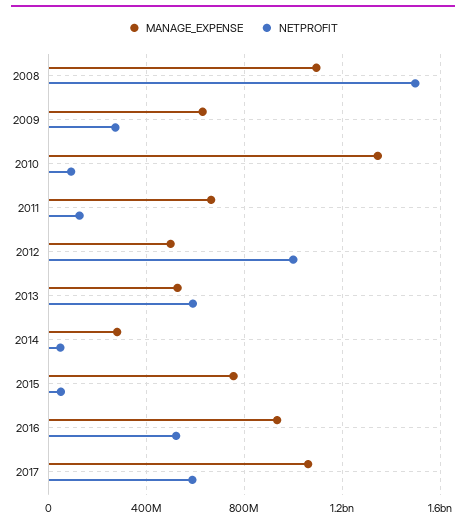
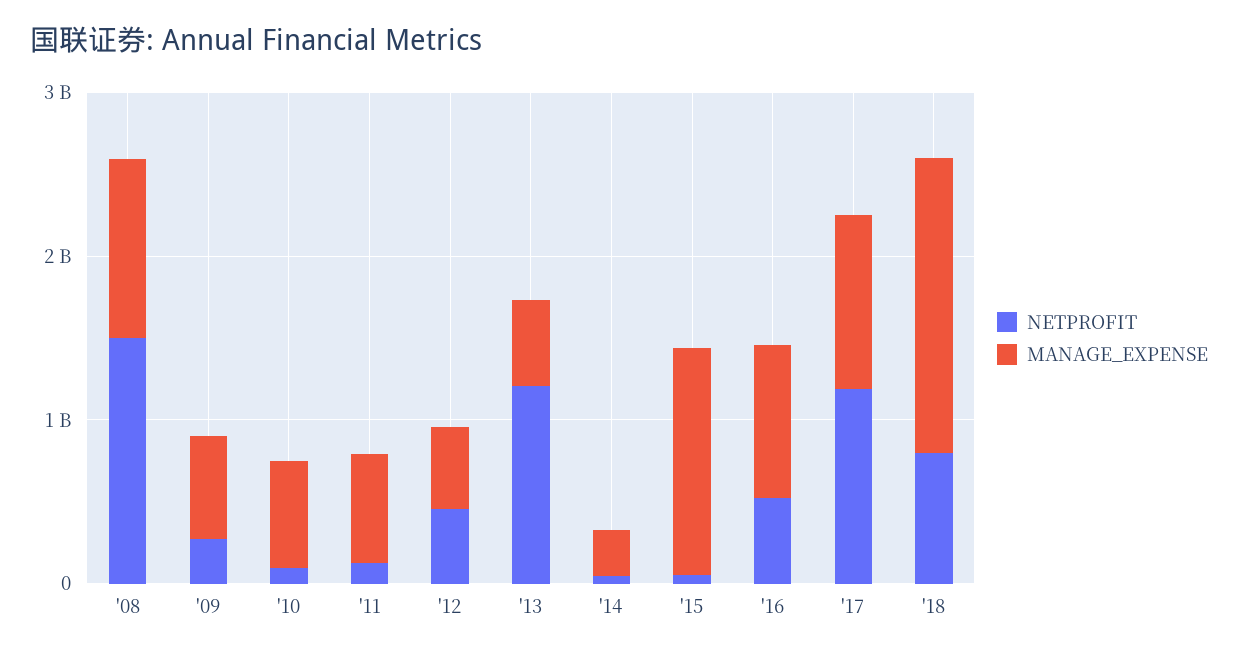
MANAGE_EXPENSE, 2010: 1350000000 -> 600000000
NETPROFIT, 2012: 1000000000 -> 400000000
NETPROFIT, 2013: 600000000 -> 1200000000
MANAGE_EXPENSE, 2015: 750000000 -> 1400000000
NETPROFIT, 2017: 600000000 -> 1200000000
NETPROFIT, '18: none -> 800000000
MANAGE_EXPENSE, '18: none -> 1800000000

